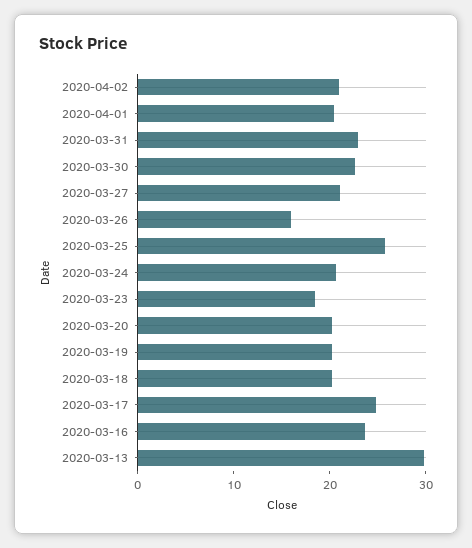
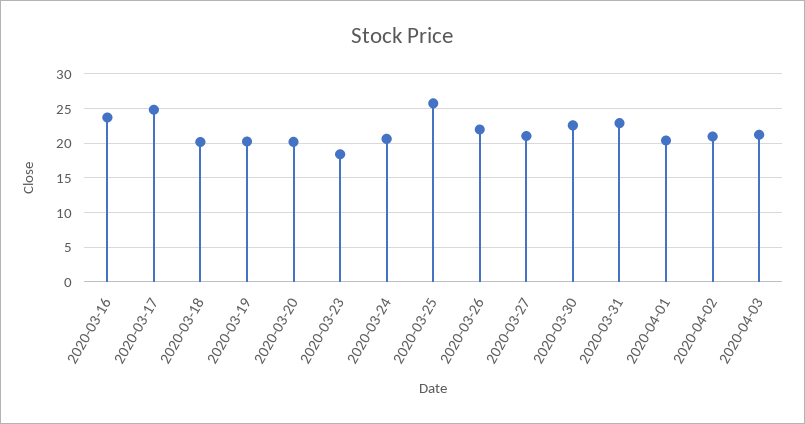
2020-03-26: 16 -> 22
2020-03-13: 30 -> none
2020-04-03: none -> 21

